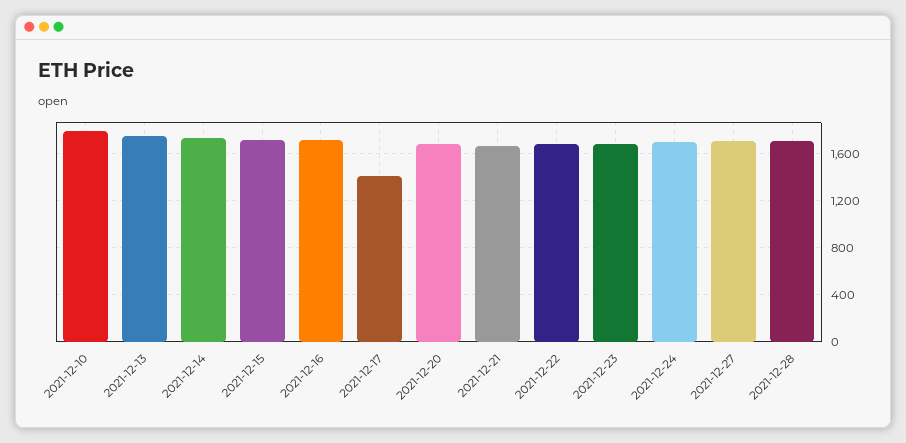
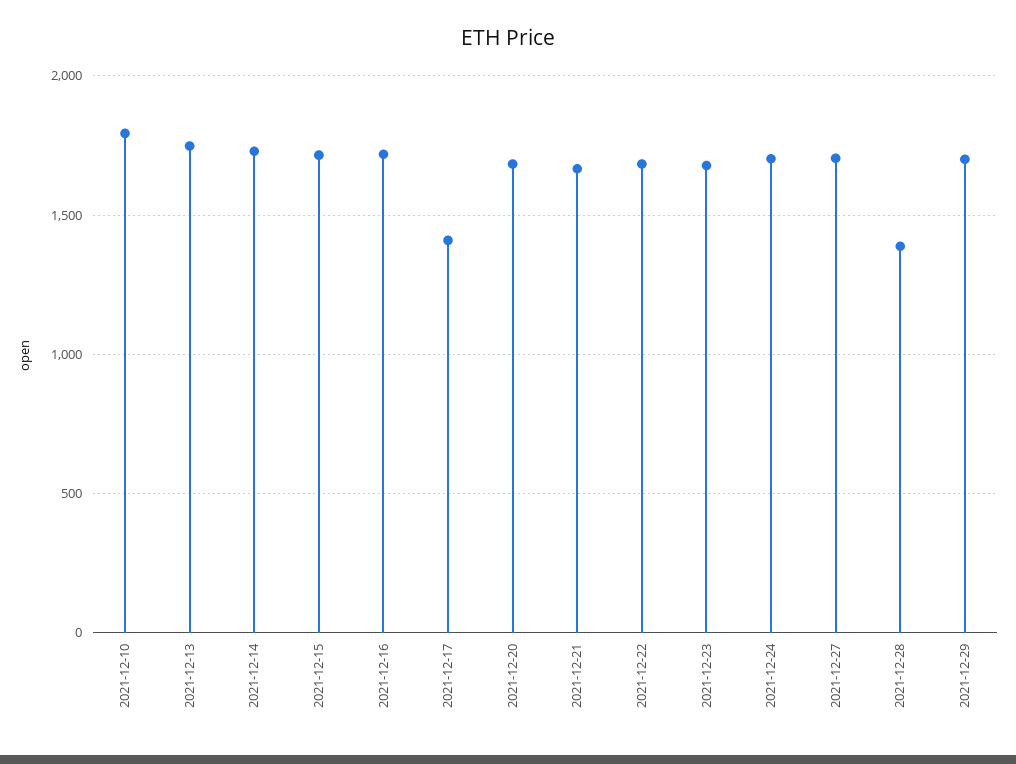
2021-12-28: 1700 -> 1400
2021-12-29: none -> 1700

